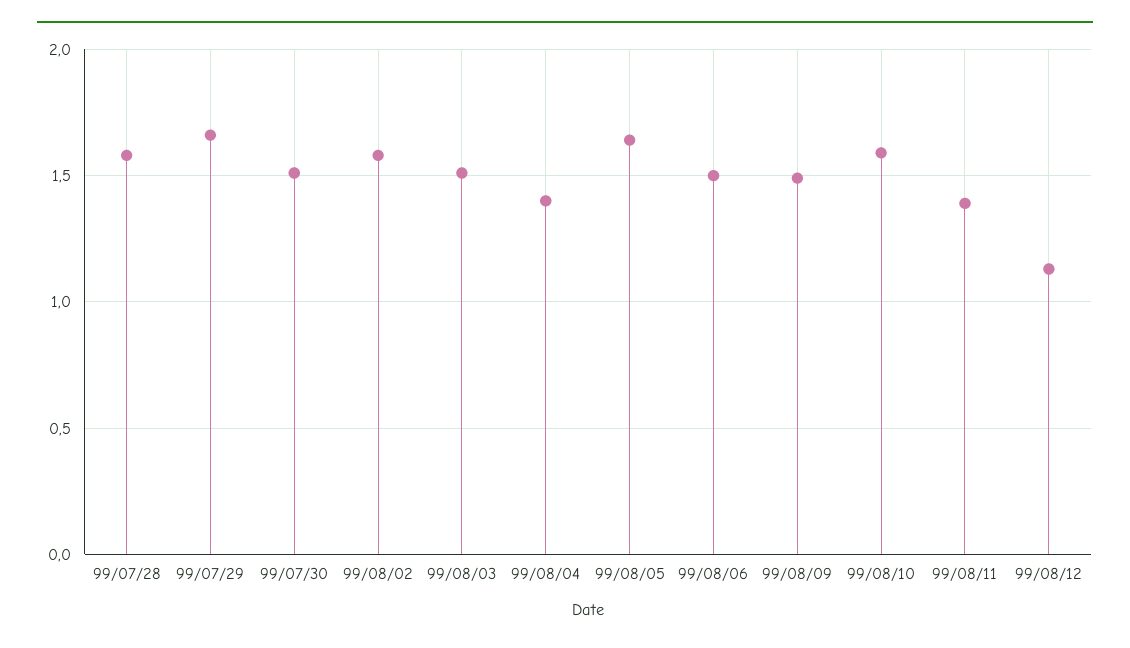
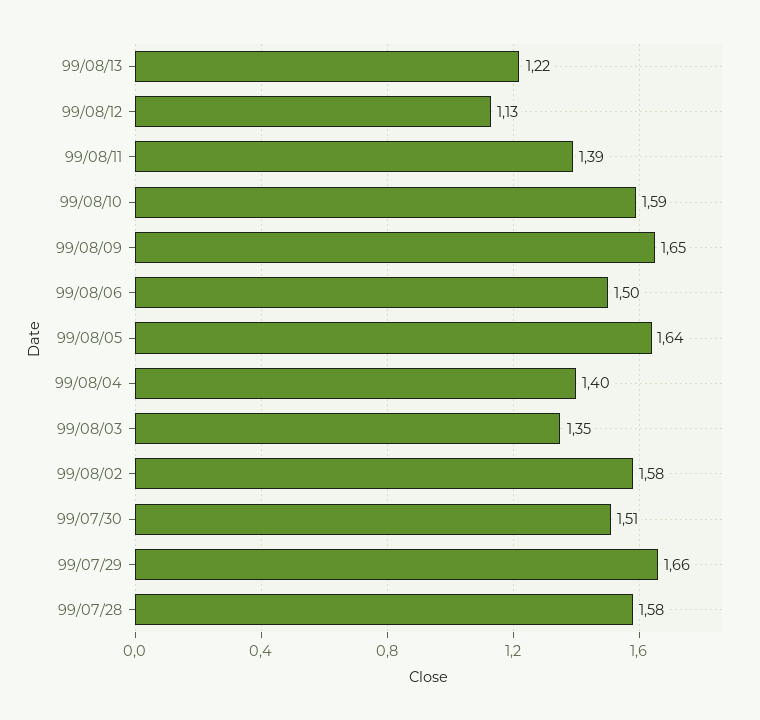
99/08/03: 1.5 -> 1.35
99/08/09: 1.5 -> 1.65
99/08/13: none -> 1.22

